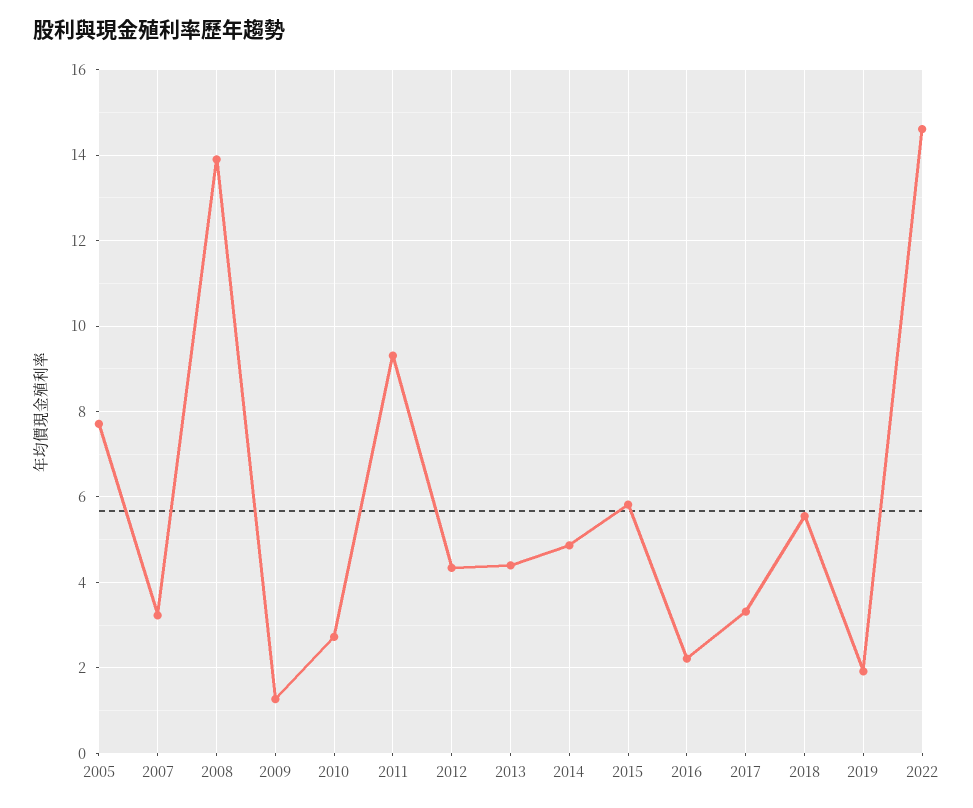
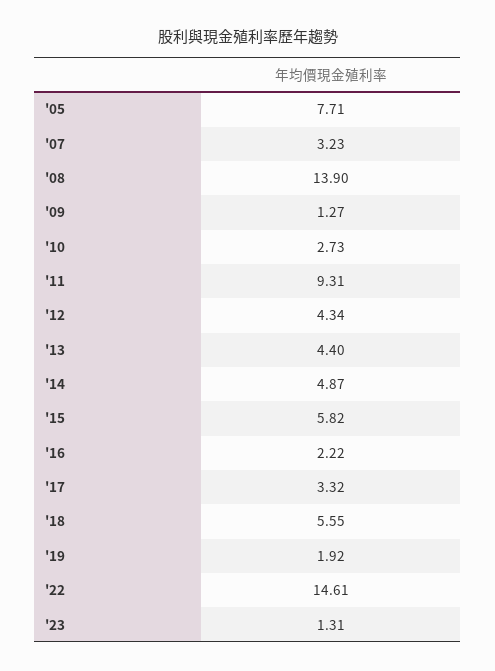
'23: none -> 1.31

